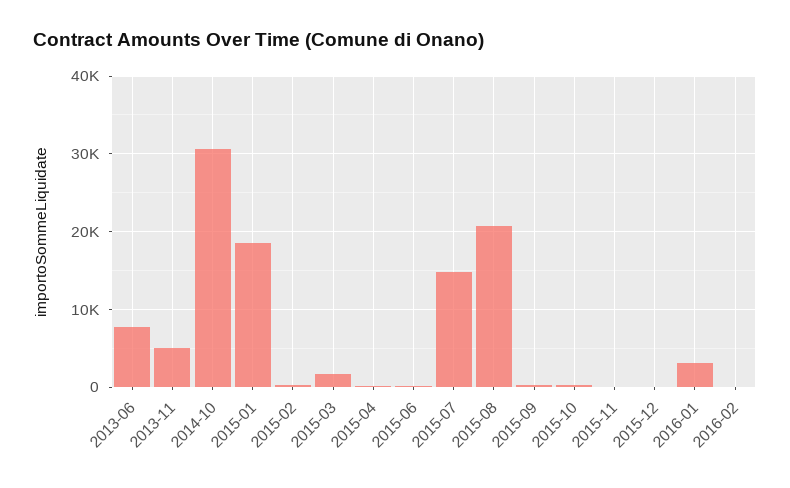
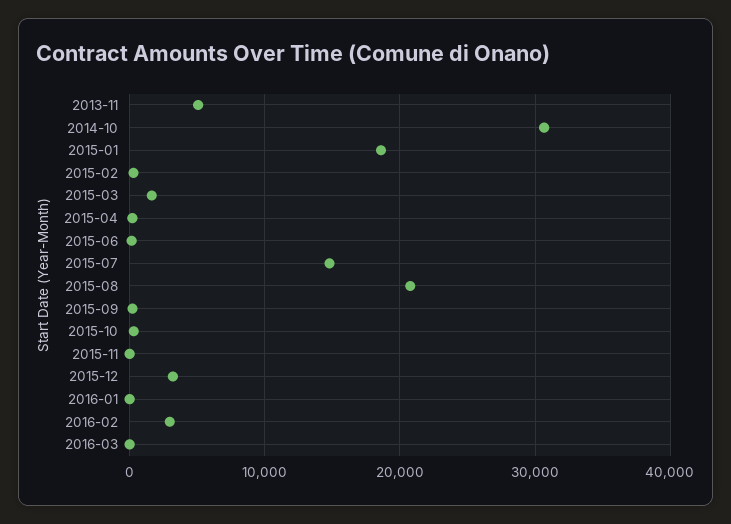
2013-06: 8000 -> none
2015-12: 0 -> 3000
2016-01: 3000 -> 0
2016-02: 0 -> 3000
2016-03: none -> 0

